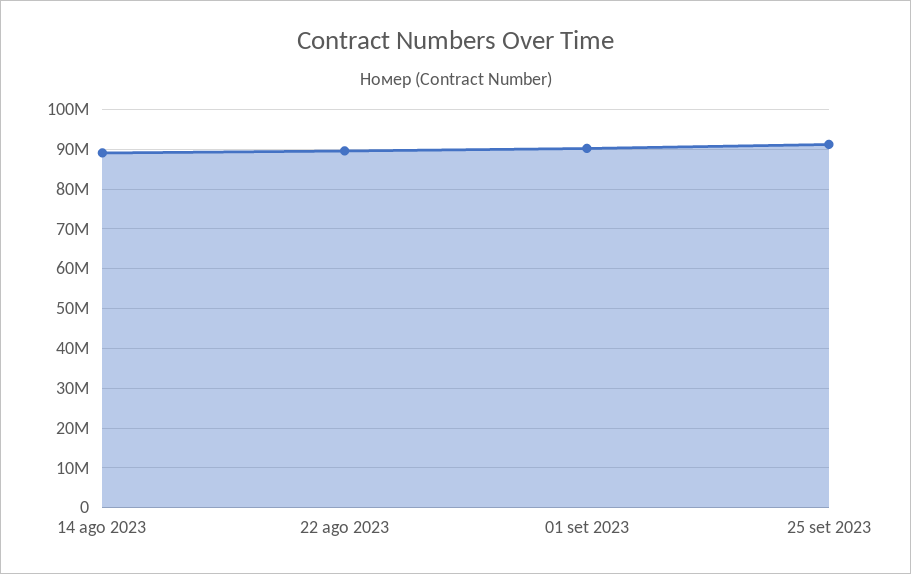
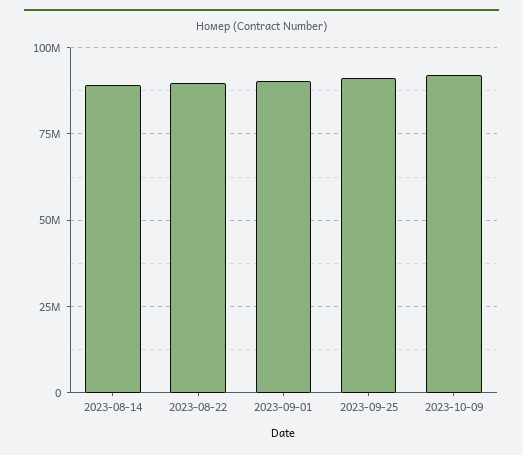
2023-10-09: none -> 92500000

